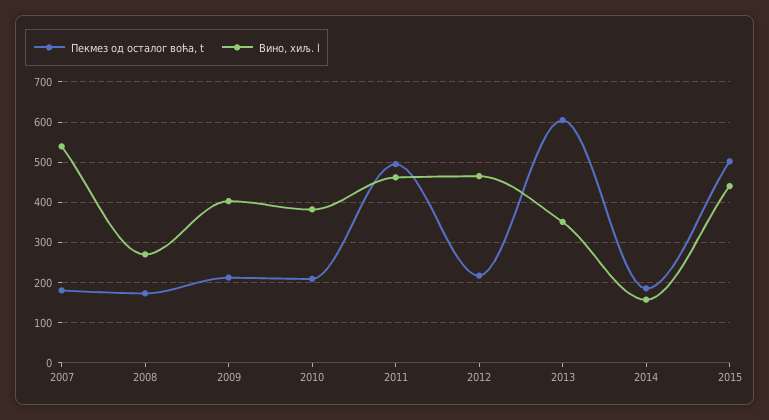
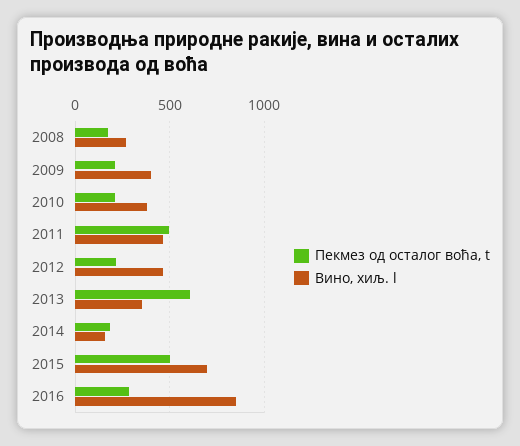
Пекмез од осталог воћа, t, 2007: 180 -> none
Вино, хиљ. l, 2007: 540 -> none
Вино, хиљ. l, 2015: 440 -> 700
Пекмез од осталог воћа, t, 2016: none -> 300
Вино, хиљ. l, 2016: none -> 850

